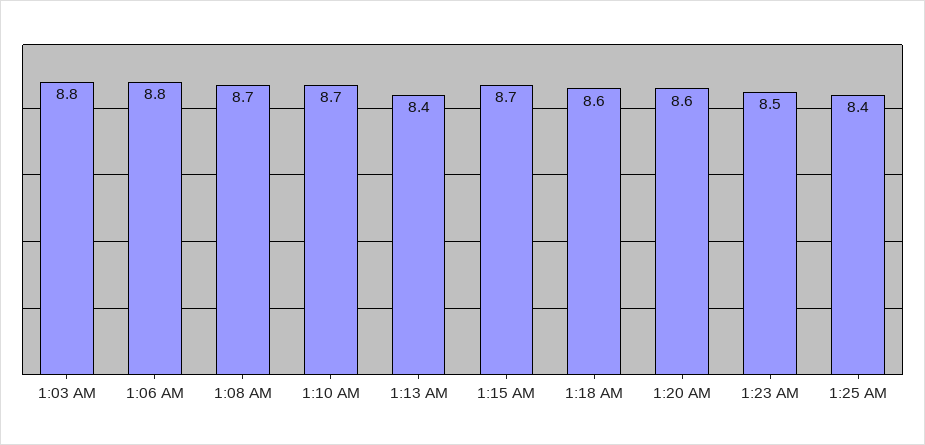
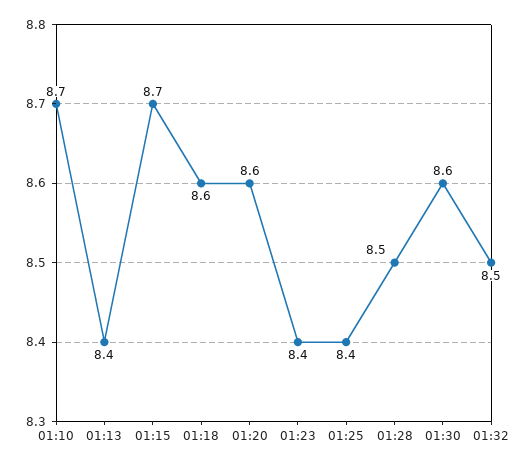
1:03 AM: 8.8 -> none
1:06 AM: 8.8 -> none
1:08 AM: 8.7 -> none
1:23 AM: 8.5 -> 8.4
01:28: none -> 8.5
01:30: none -> 8.6
01:32: none -> 8.5

